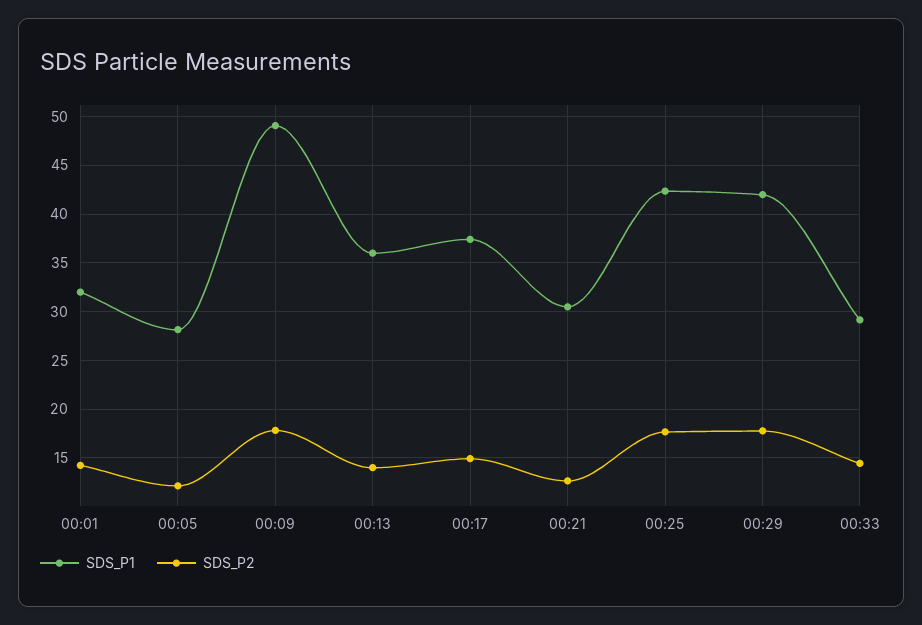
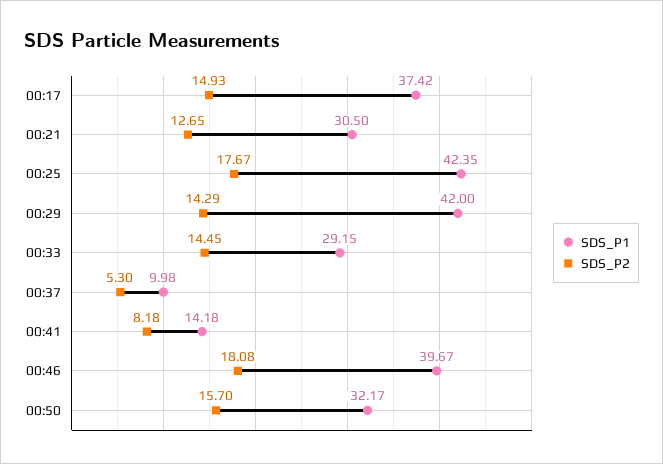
SDS_P1, 00:01: 32 -> none
SDS_P2, 00:01: 14 -> none
SDS_P1, 00:05: 28 -> none
SDS_P2, 00:05: 12 -> none
SDS_P1, 00:09: 49 -> none
SDS_P2, 00:09: 18 -> none
SDS_P1, 00:13: 36 -> none
SDS_P2, 00:13: 14 -> none
SDS_P2, 00:29: 18 -> 14.29
SDS_P1, 00:37: none -> 9.98
SDS_P2, 00:37: none -> 5.3
SDS_P1, 00:41: none -> 14.18
SDS_P2, 00:41: none -> 8.18
SDS_P1, 00:46: none -> 39.67
SDS_P2, 00:46: none -> 18.08
SDS_P1, 00:50: none -> 32.17
SDS_P2, 00:50: none -> 15.7

